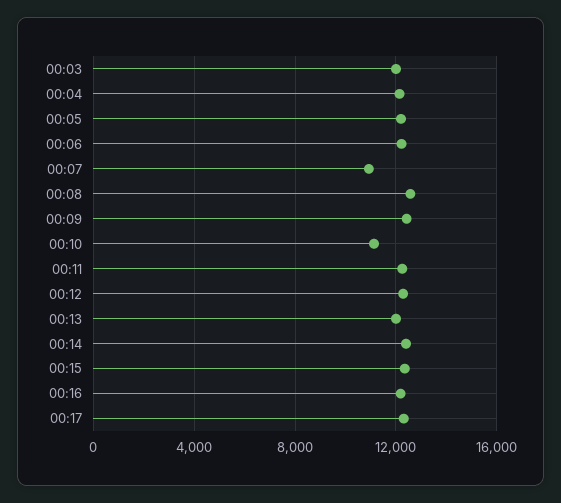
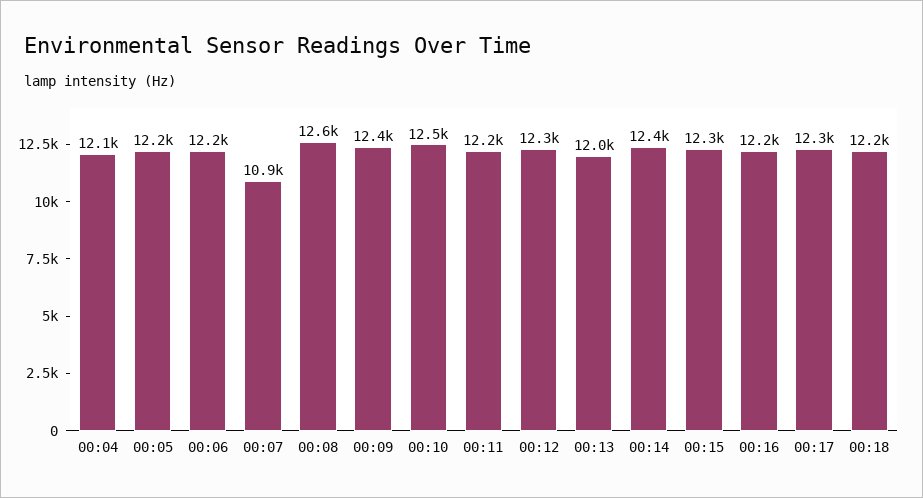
00:03: 12000 -> none
00:10: 11000 -> 12500
00:18: none -> 12200

